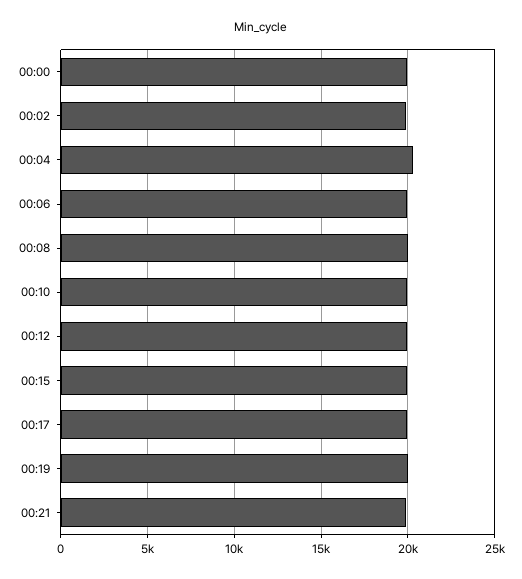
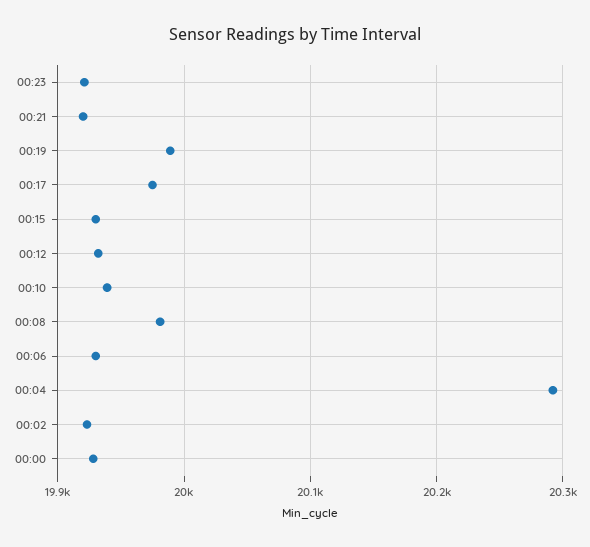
00:23: none -> 19920

